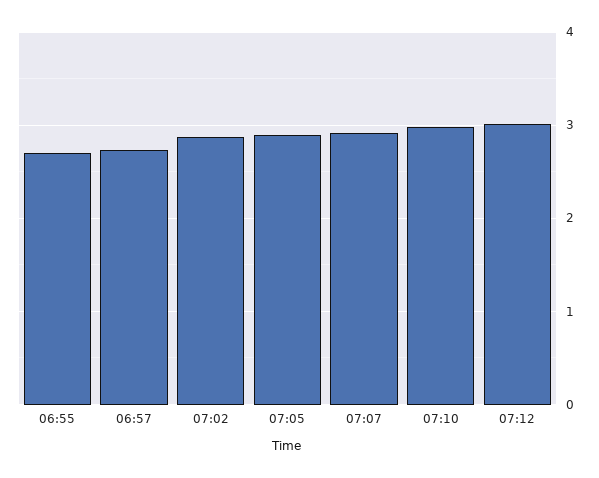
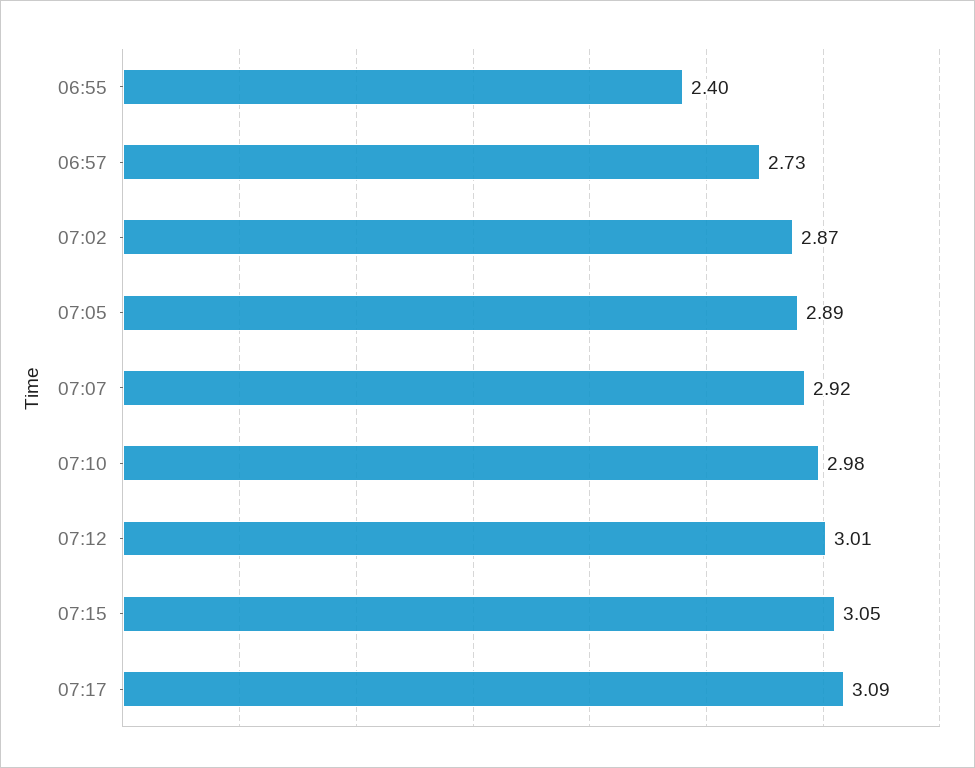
06:55: 2.7 -> 2.4
07:15: none -> 3.05
07:17: none -> 3.09

